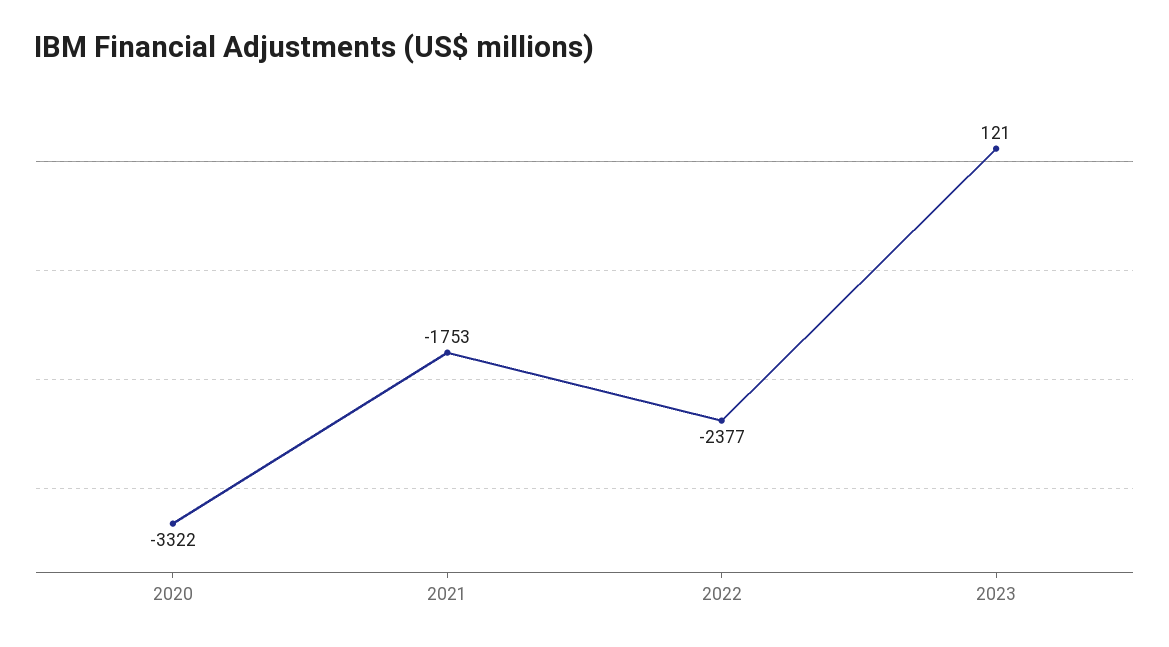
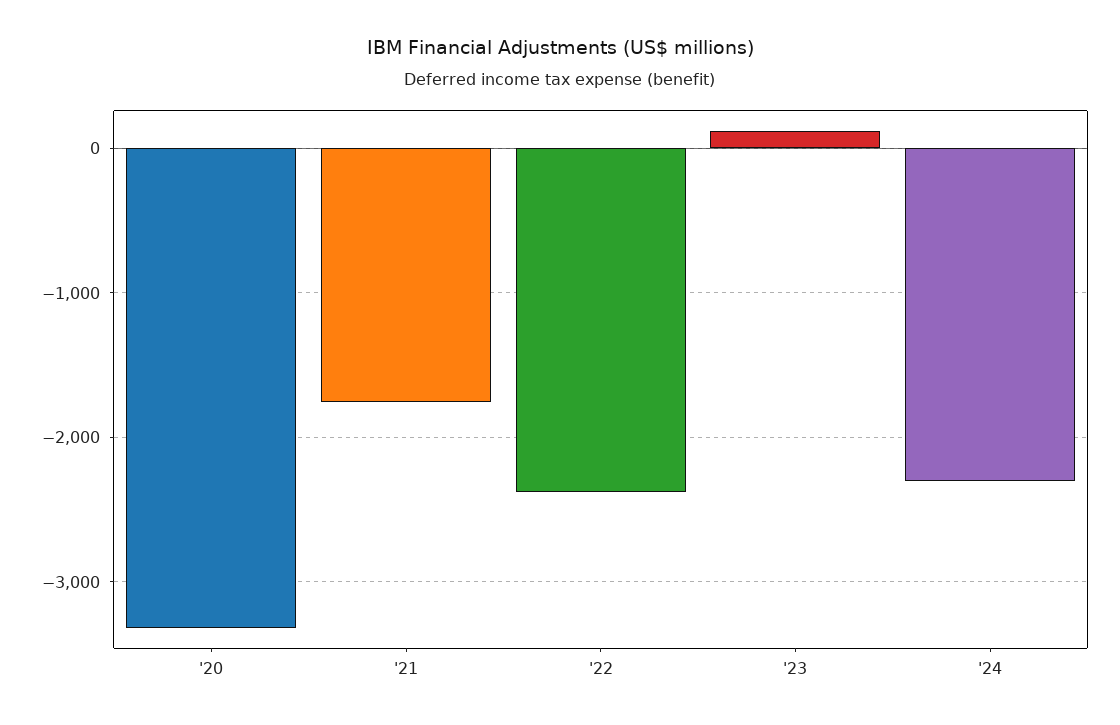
'24: none -> -2300

